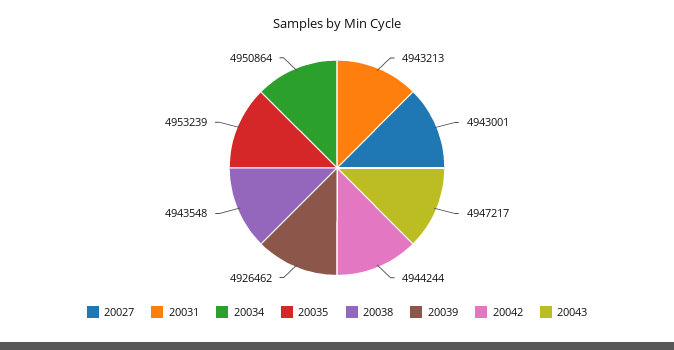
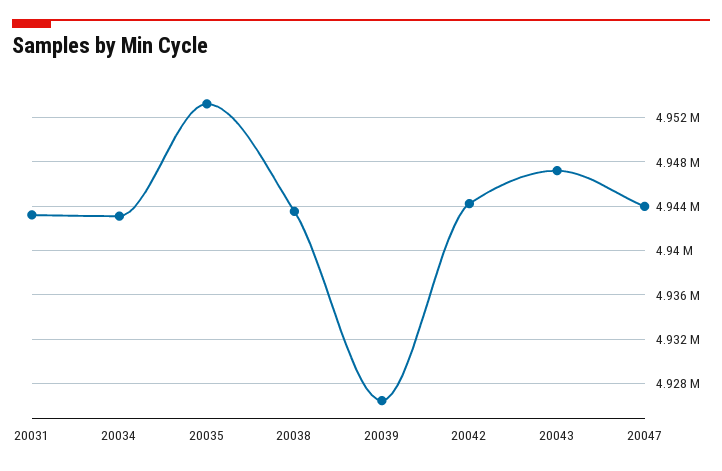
20027: 4943001 -> none
20034: 4950864 -> 4943000
20047: none -> 4944000

